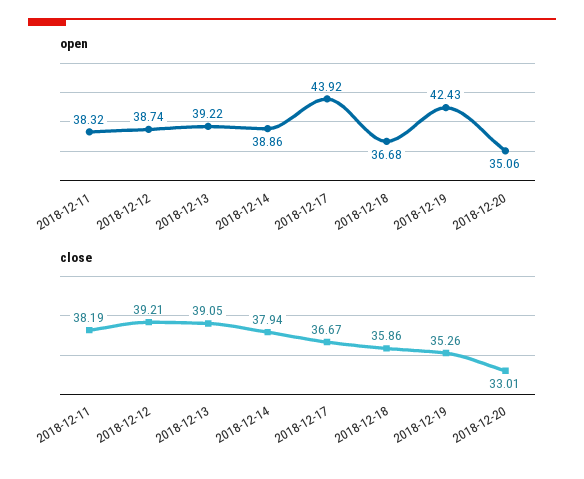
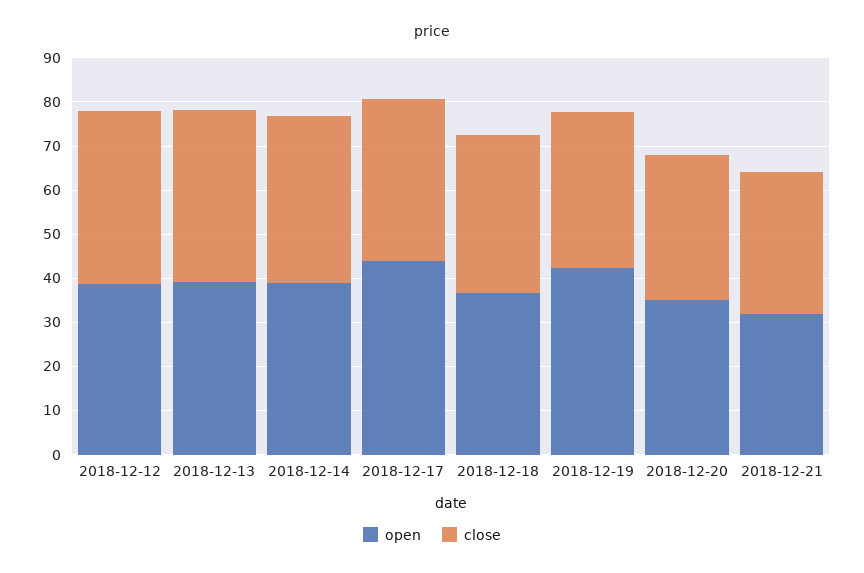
open, 2018-12-11: 38.32 -> none
close, 2018-12-11: 38.19 -> none
open, 2018-12-21: none -> 32
close, 2018-12-21: none -> 32

